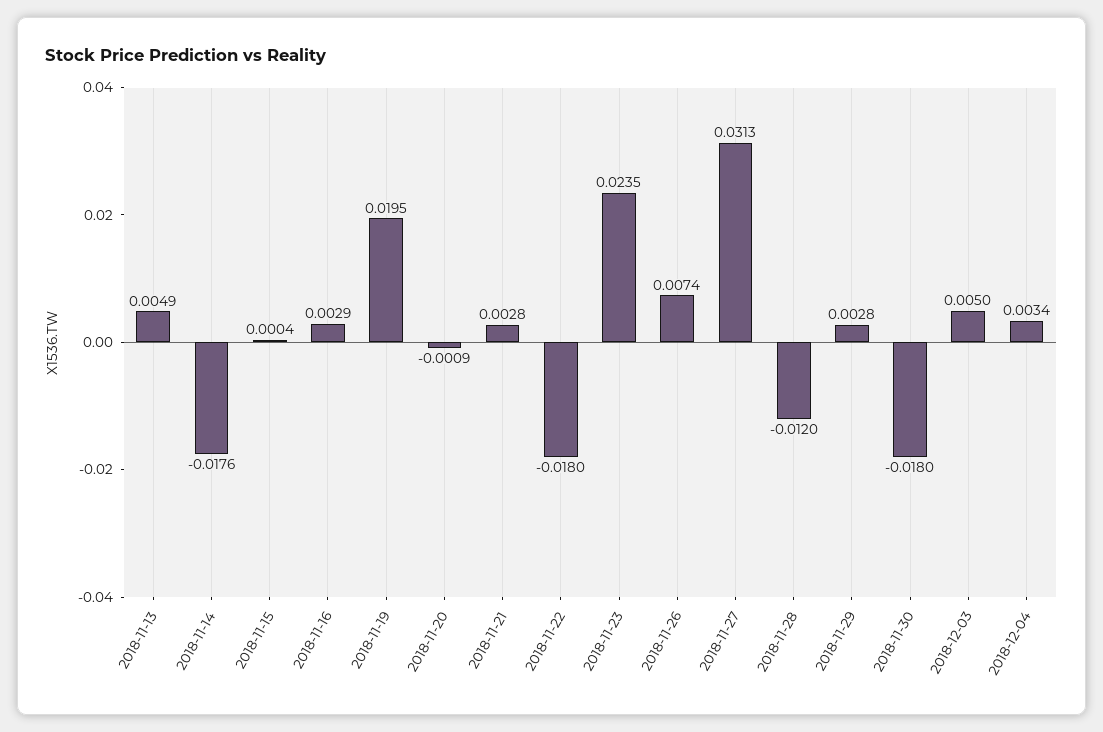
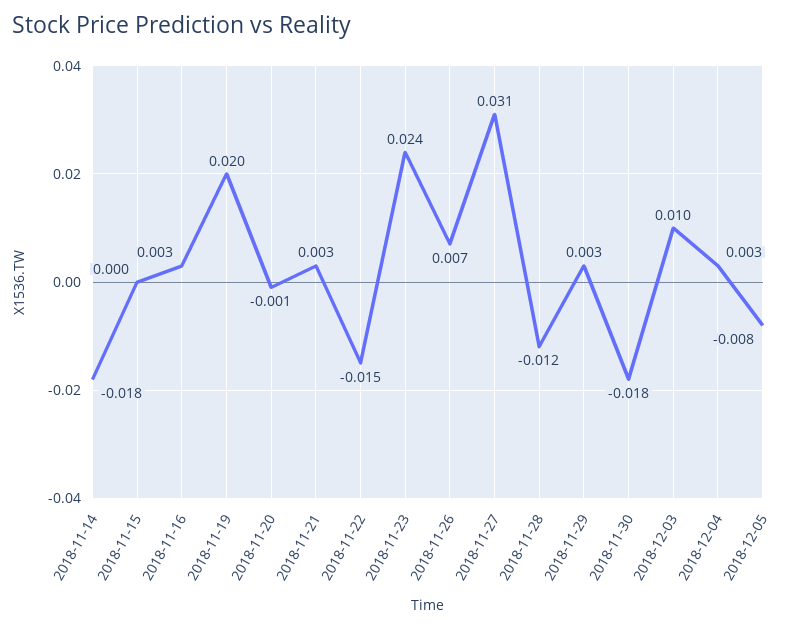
2018-11-13: 0.0049 -> none
2018-11-22: -0.018 -> -0.015
2018-12-03: 0.005 -> 0.01
2018-12-05: none -> -0.008

